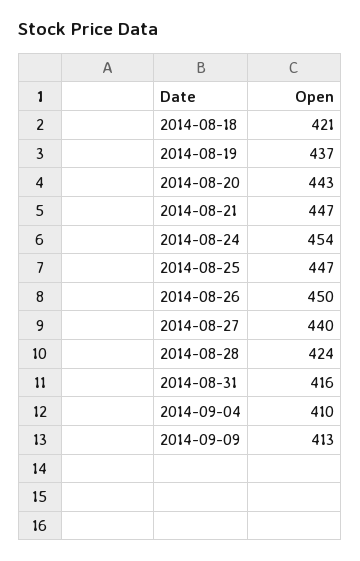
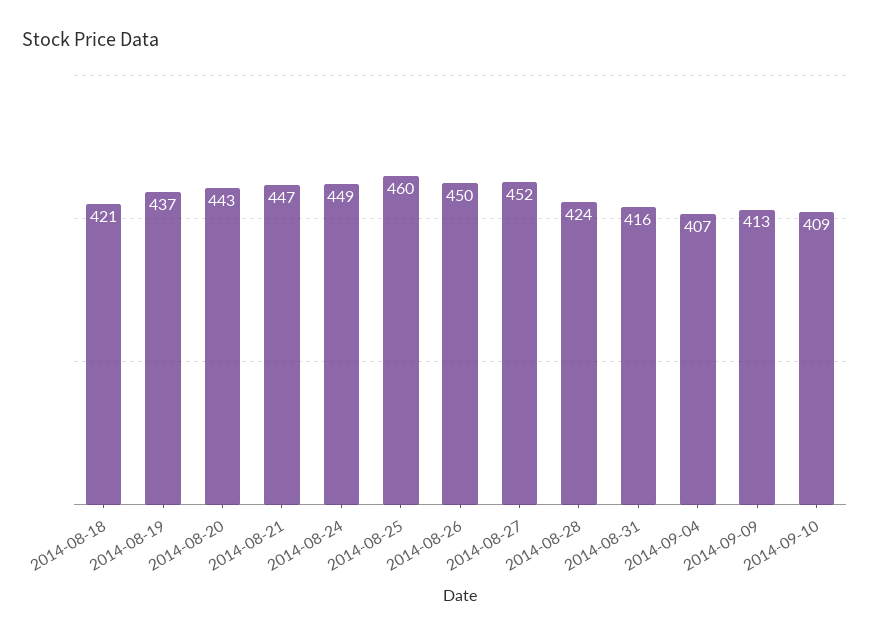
2014-08-24: 454 -> 449
2014-08-25: 447 -> 460
2014-08-27: 440 -> 452
2014-09-04: 410 -> 407
2014-09-10: none -> 409

